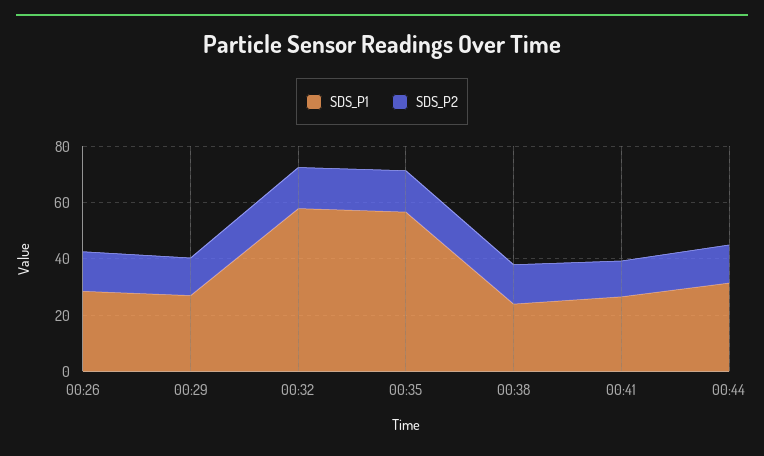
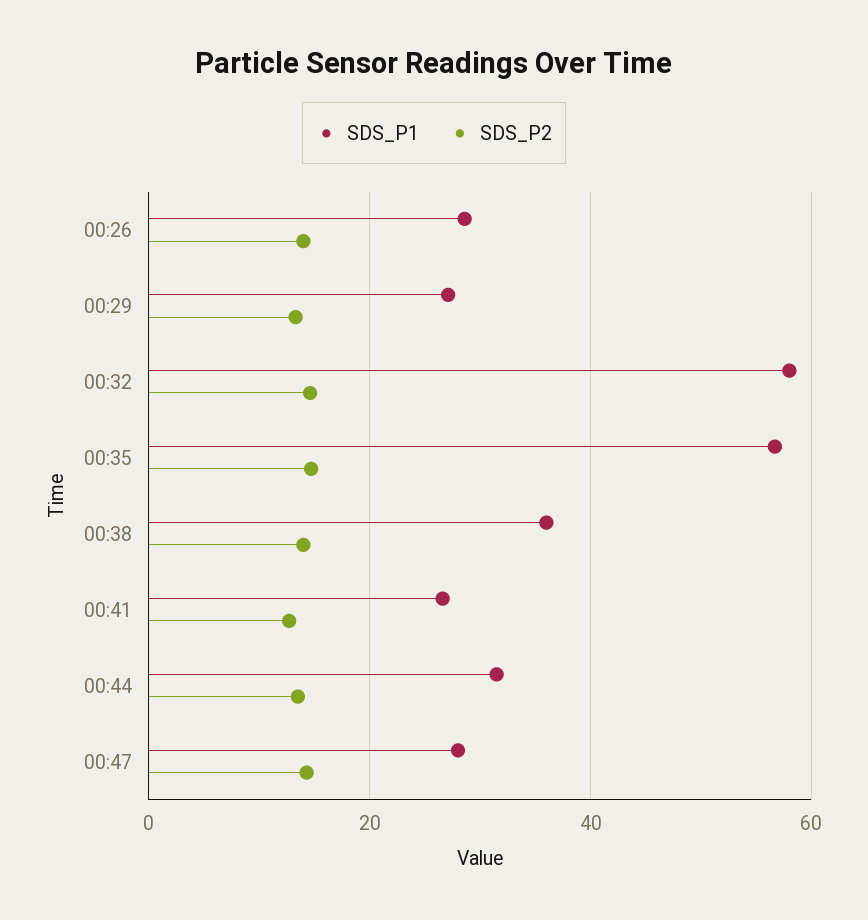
SDS_P1, 00:38: 25 -> 36
SDS_P1, 00:47: none -> 28
SDS_P2, 00:47: none -> 14

